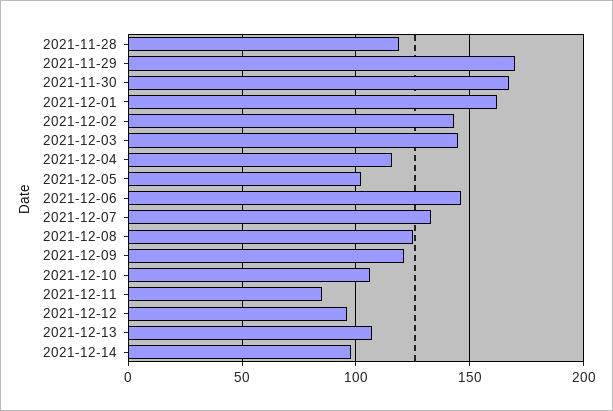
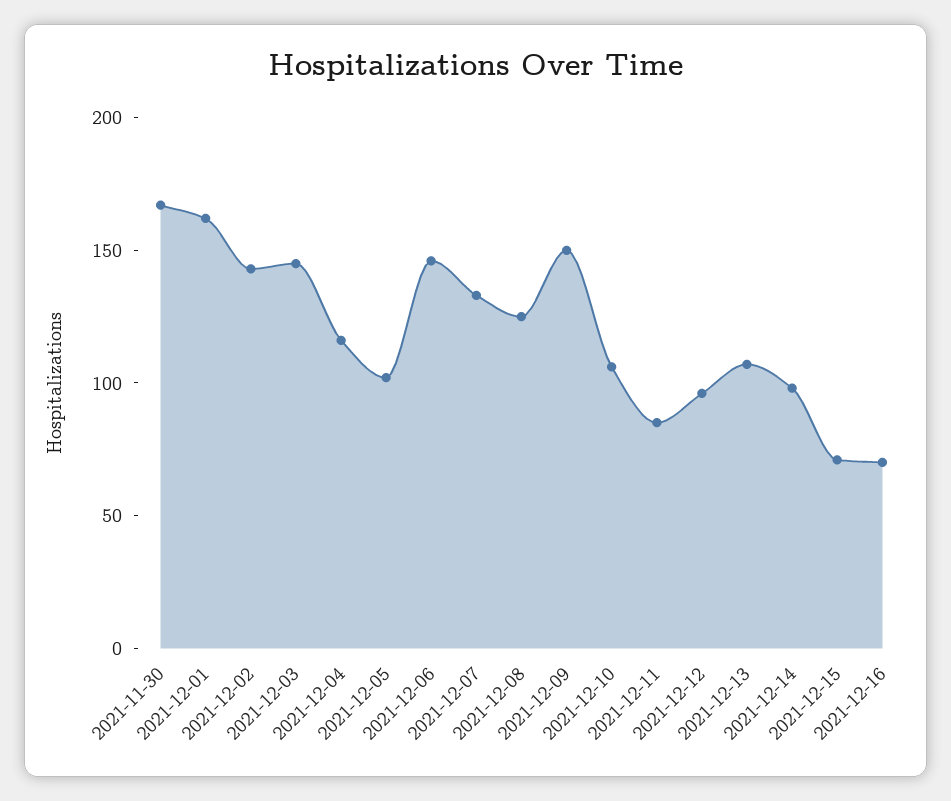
2021-11-28: 120 -> none
2021-11-29: 170 -> none
2021-12-09: 120 -> 150
2021-12-15: none -> 70
2021-12-16: none -> 70

